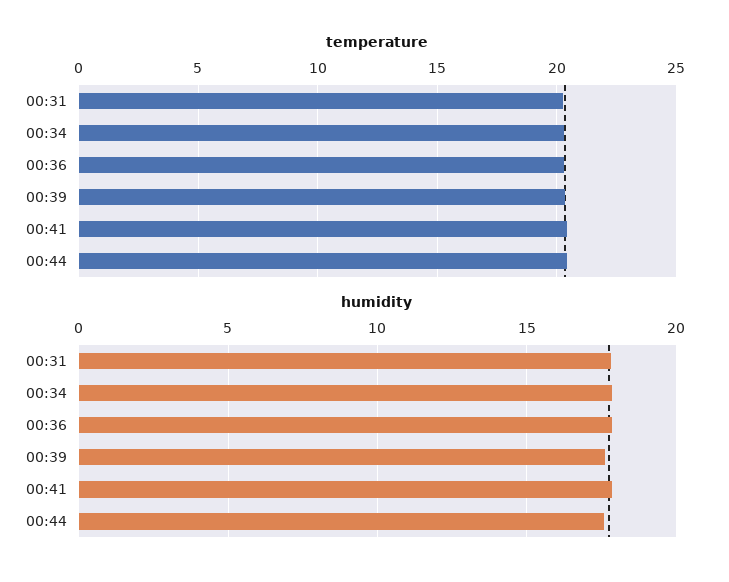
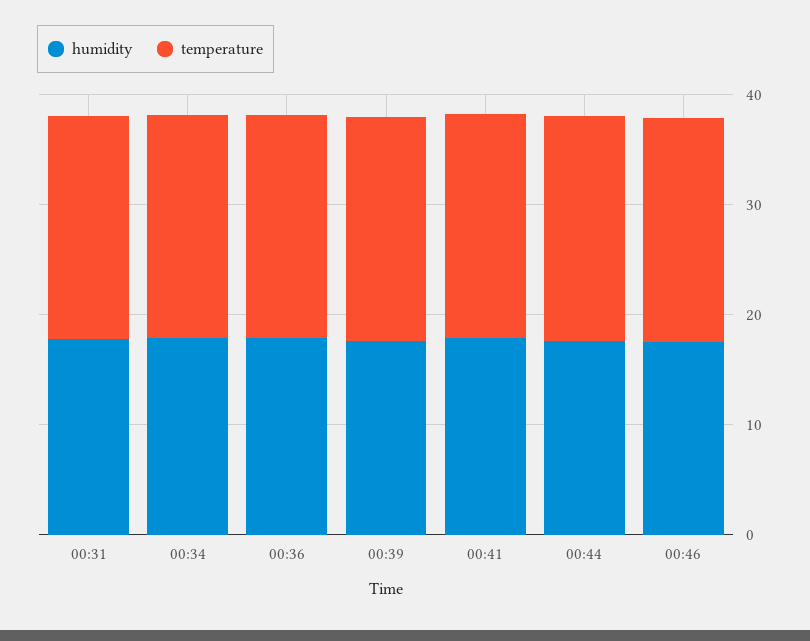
humidity, 00:46: none -> 18
temperature, 00:46: none -> 20

